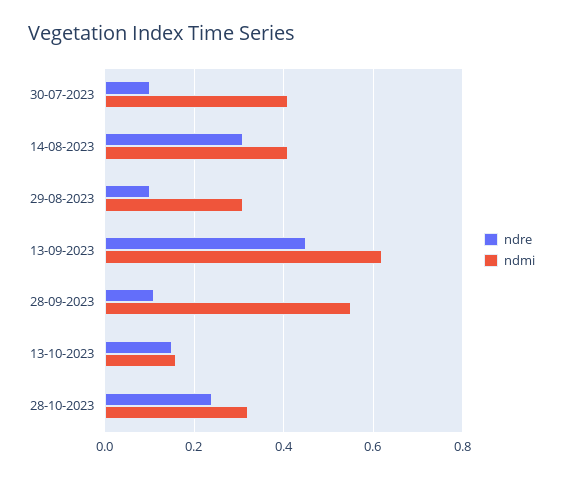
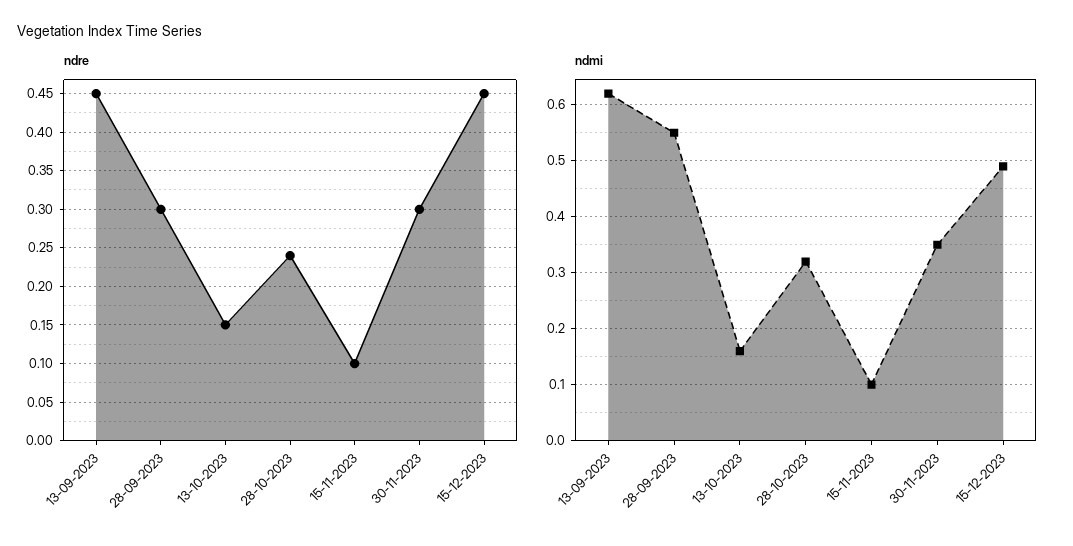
ndre, 30-07-2023: 0.1 -> none
ndmi, 30-07-2023: 0.4 -> none
ndre, 14-08-2023: 0.3 -> none
ndmi, 14-08-2023: 0.4 -> none
ndre, 29-08-2023: 0.1 -> none
ndmi, 29-08-2023: 0.3 -> none
ndre, 28-09-2023: 0.1 -> 0.3
ndre, 15-11-2023: none -> 0.1
ndre, 30-11-2023: none -> 0.3
ndre, 15-12-2023: none -> 0.45
ndmi, 15-11-2023: none -> 0.1
ndmi, 30-11-2023: none -> 0.35
ndmi, 15-12-2023: none -> 0.5

